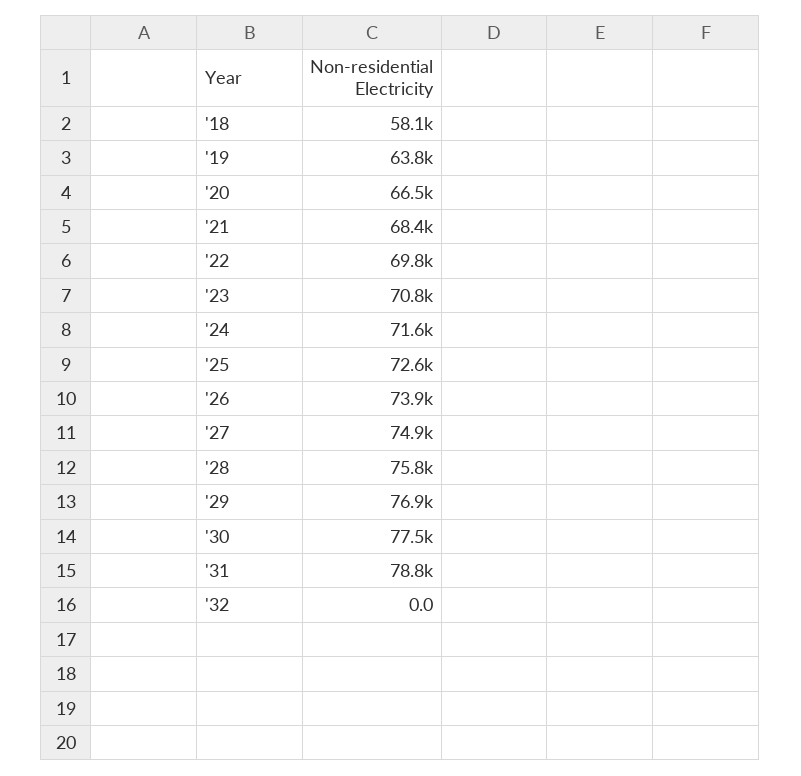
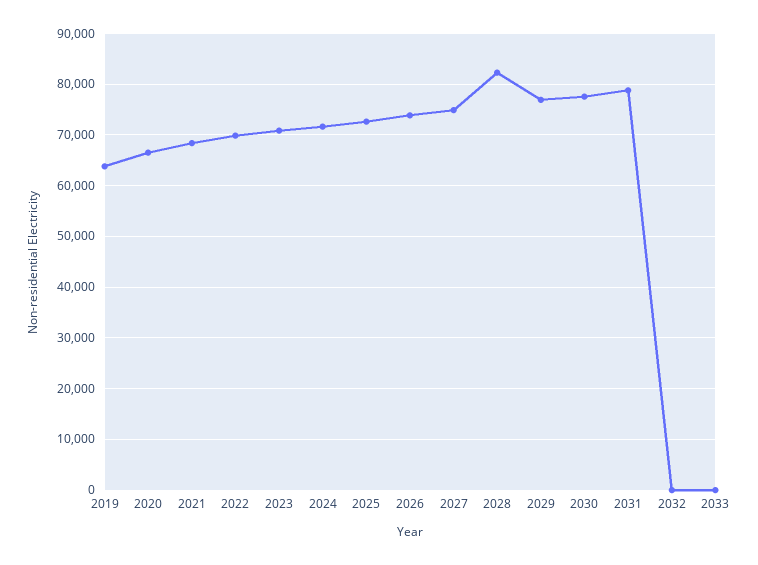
'18: 58100 -> none
'28: 75800 -> 82000
2033: none -> 0

